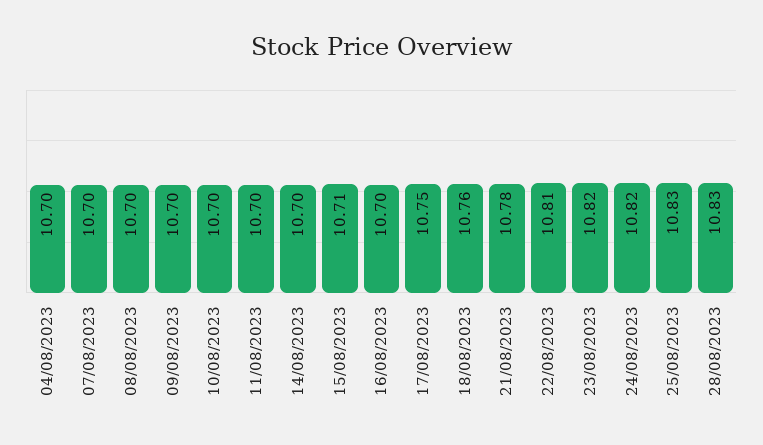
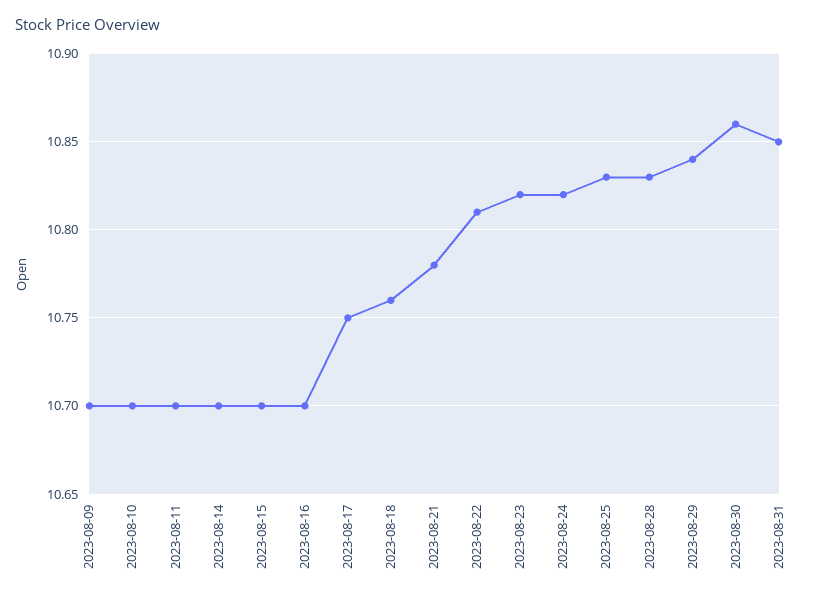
04/08/2023: 10.7 -> none
07/08/2023: 10.7 -> none
08/08/2023: 10.7 -> none
15/08/2023: 10.71 -> 10.7
2023-08-29: none -> 10.84
2023-08-30: none -> 10.86
2023-08-31: none -> 10.85

